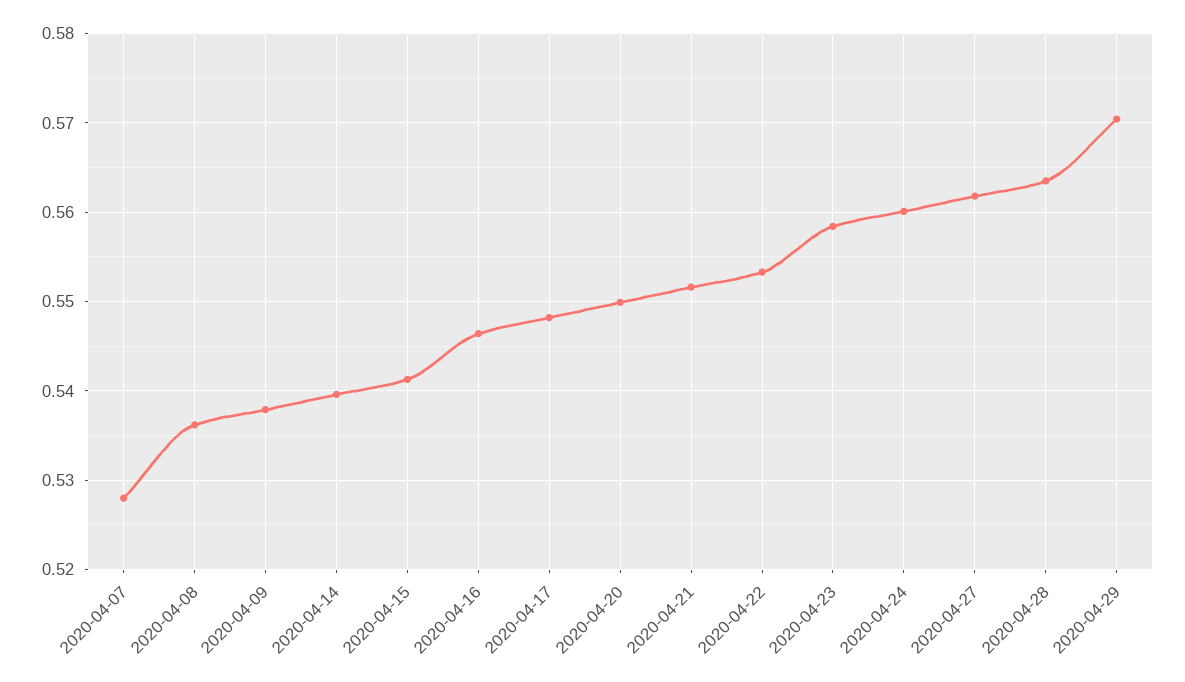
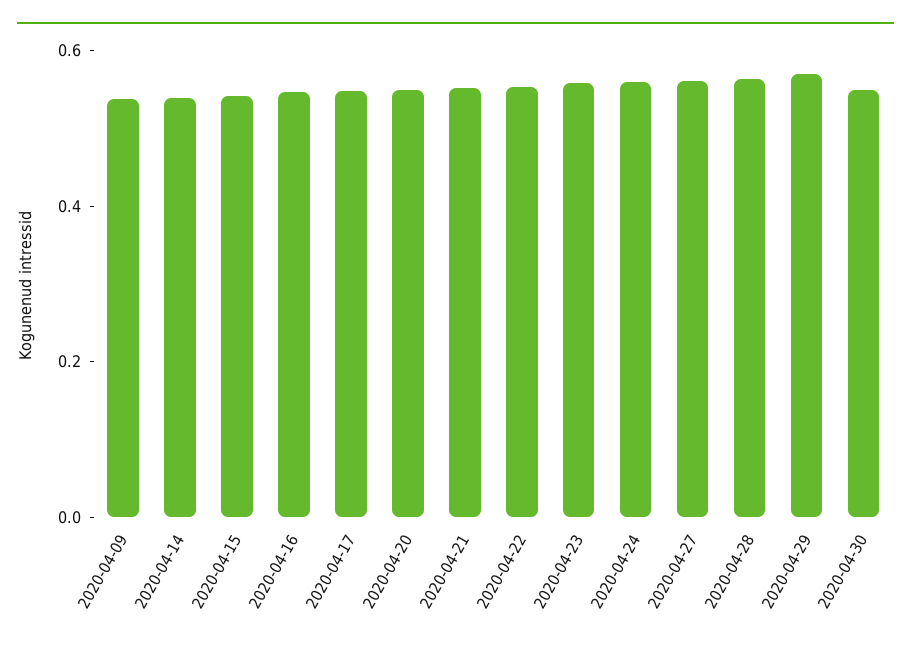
2020-04-07: 0.528 -> none
2020-04-08: 0.536 -> none
2020-04-30: none -> 0.55

